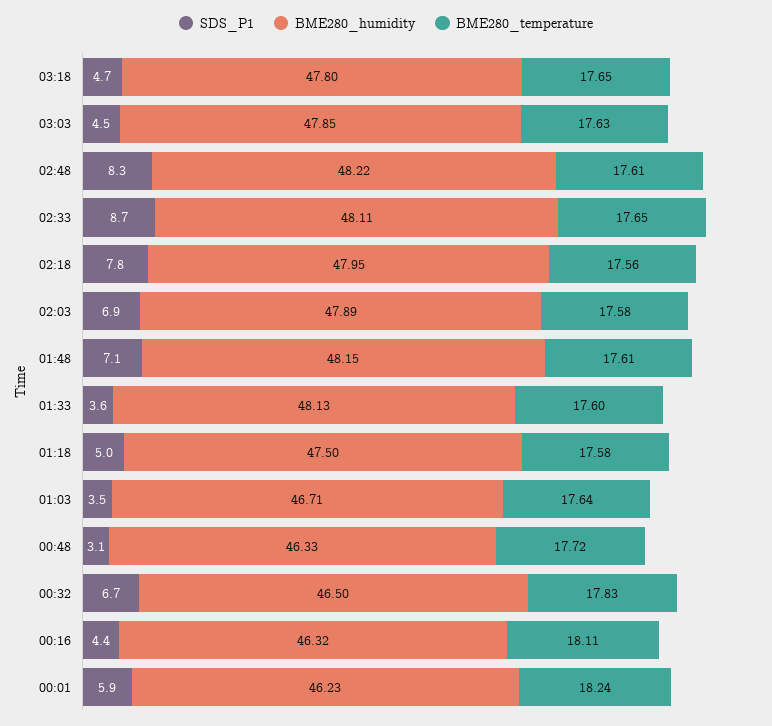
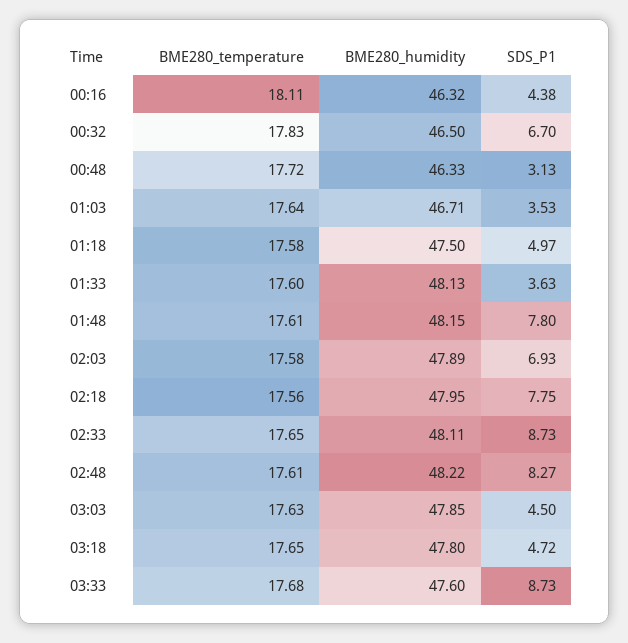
SDS_P1, 01:48: 7.1 -> 7.8
SDS_P1, 00:01: 5.9 -> none
BME280_humidity, 00:01: 46.23 -> none
BME280_temperature, 00:01: 18.24 -> none
BME280_temperature, 03:33: none -> 17.68
BME280_humidity, 03:33: none -> 47.6
SDS_P1, 03:33: none -> 8.73

